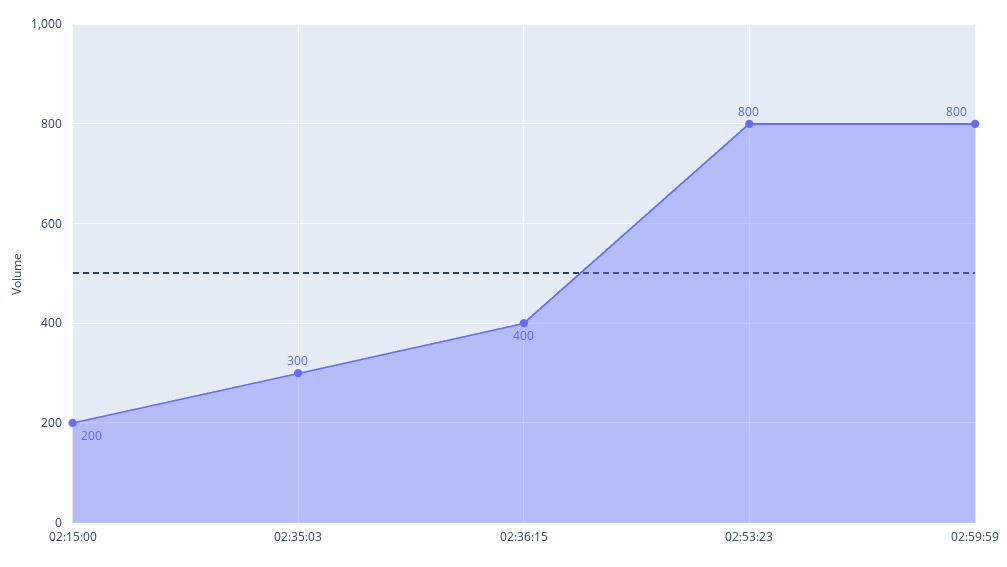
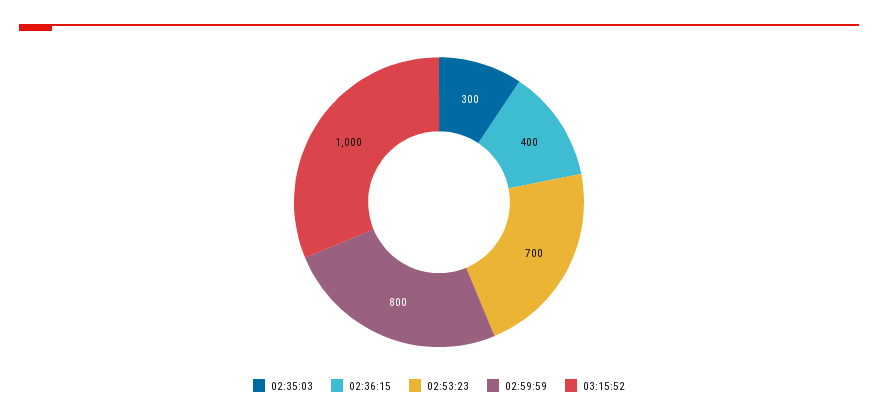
02:15:00: 200 -> none
02:53:23: 800 -> 700
03:15:52: none -> 1000

